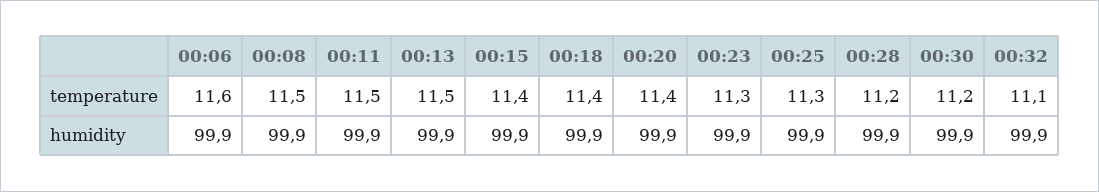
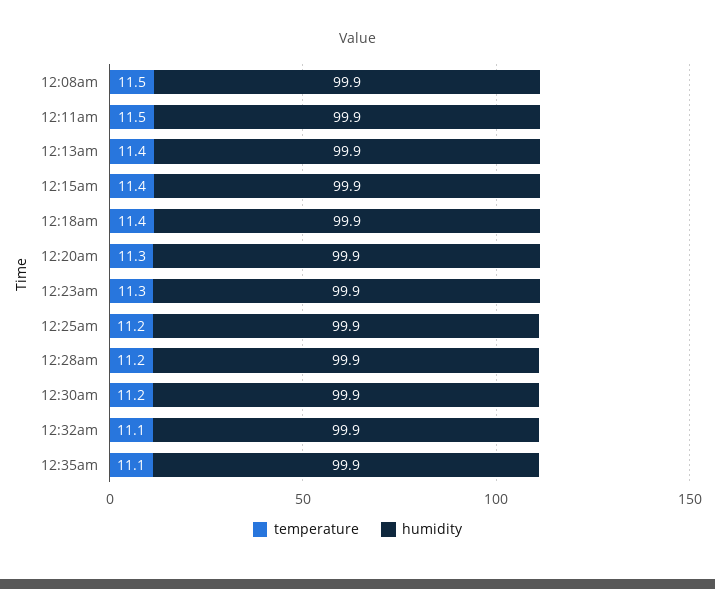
temperature, 00:06: 11.6 -> none
temperature, 00:13: 11.5 -> 11.4
temperature, 00:20: 11.4 -> 11.3
temperature, 00:25: 11.3 -> 11.2
humidity, 00:06: 99.9 -> none
temperature, 12:35am: none -> 11.1
humidity, 12:35am: none -> 99.9

